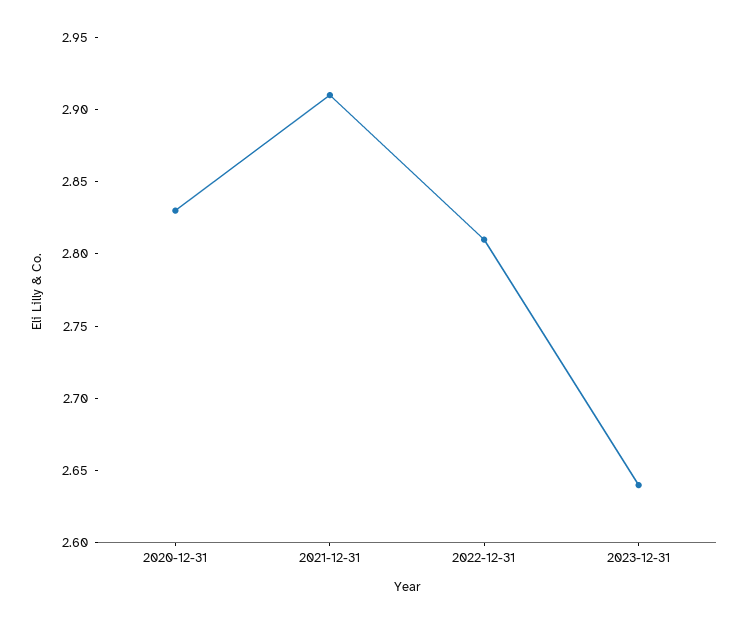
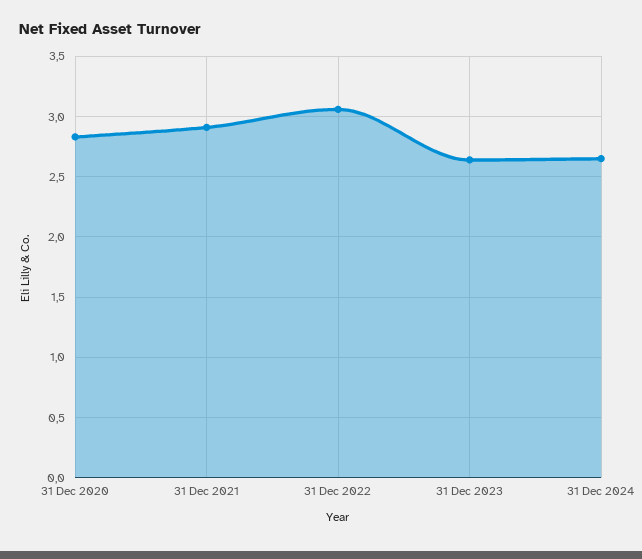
2022-12-31: 2.81 -> 3.05
31 Dec 2024: none -> 2.65

